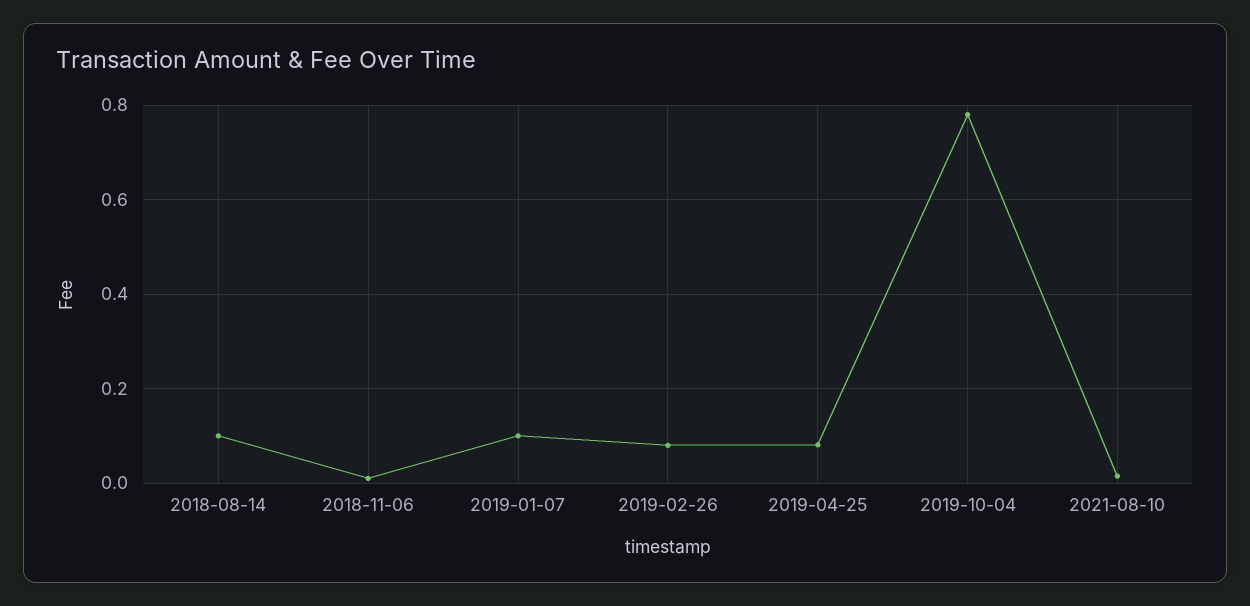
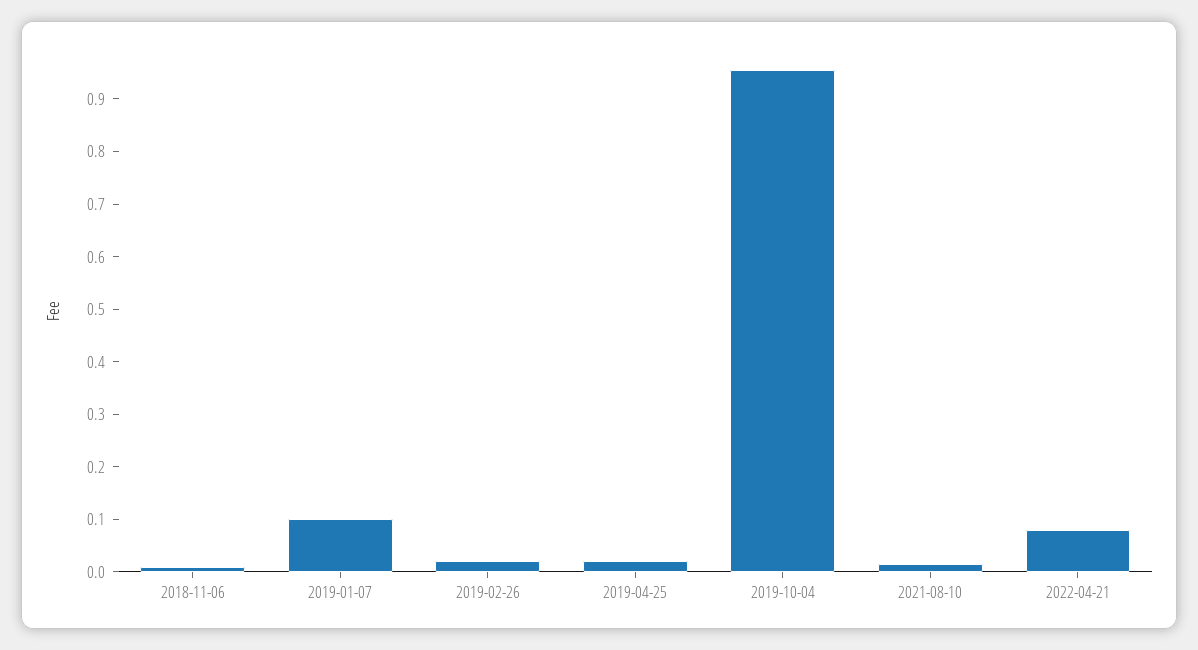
2018-08-14: 0.1 -> none
2019-02-26: 0.08 -> 0.02
2019-04-25: 0.08 -> 0.02
2019-10-04: 0.78 -> 0.96
2022-04-21: none -> 0.08

